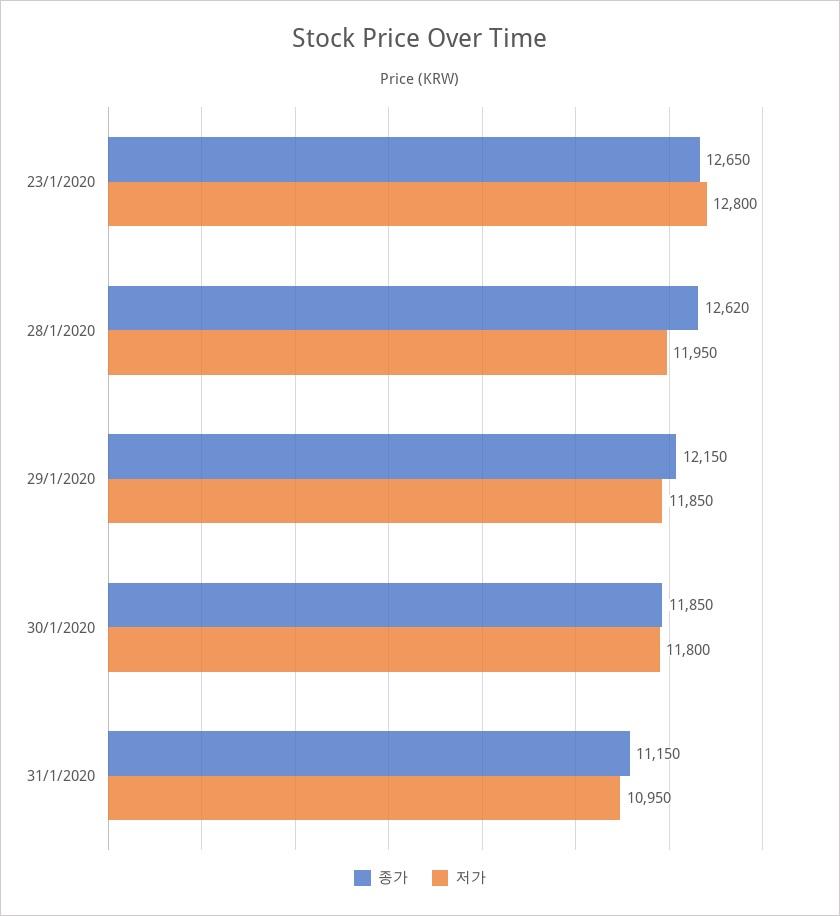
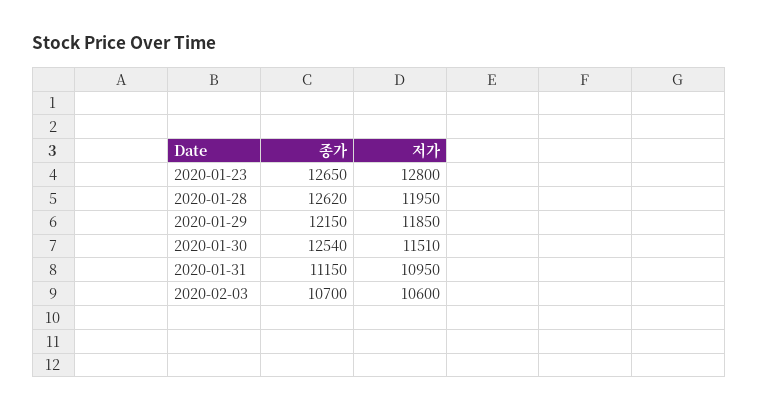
종가, 30/1/2020: 11850 -> 12540
저가, 30/1/2020: 11800 -> 11510
종가, 2020-02-03: none -> 10700
저가, 2020-02-03: none -> 10600

